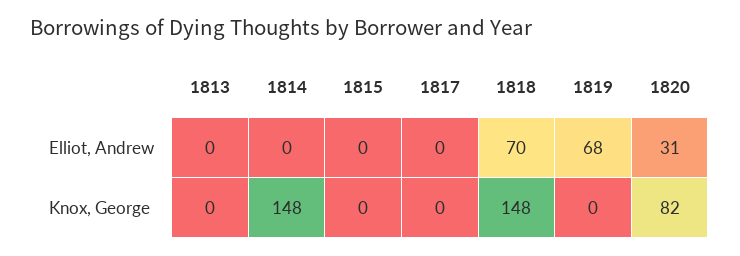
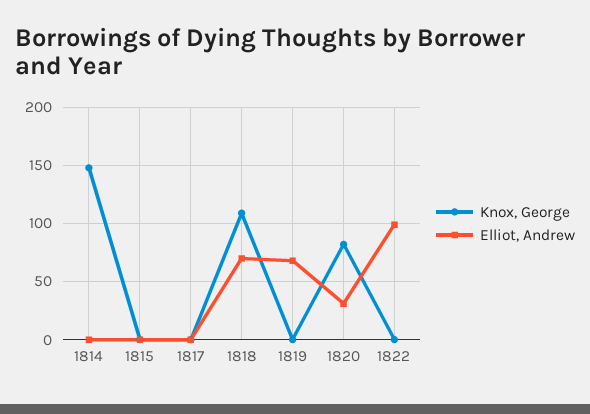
Elliot, Andrew, 1813: 0 -> none
Knox, George, 1813: 0 -> none
Knox, George, 1818: 148 -> 110
Knox, George, 1822: none -> 0
Elliot, Andrew, 1822: none -> 100

